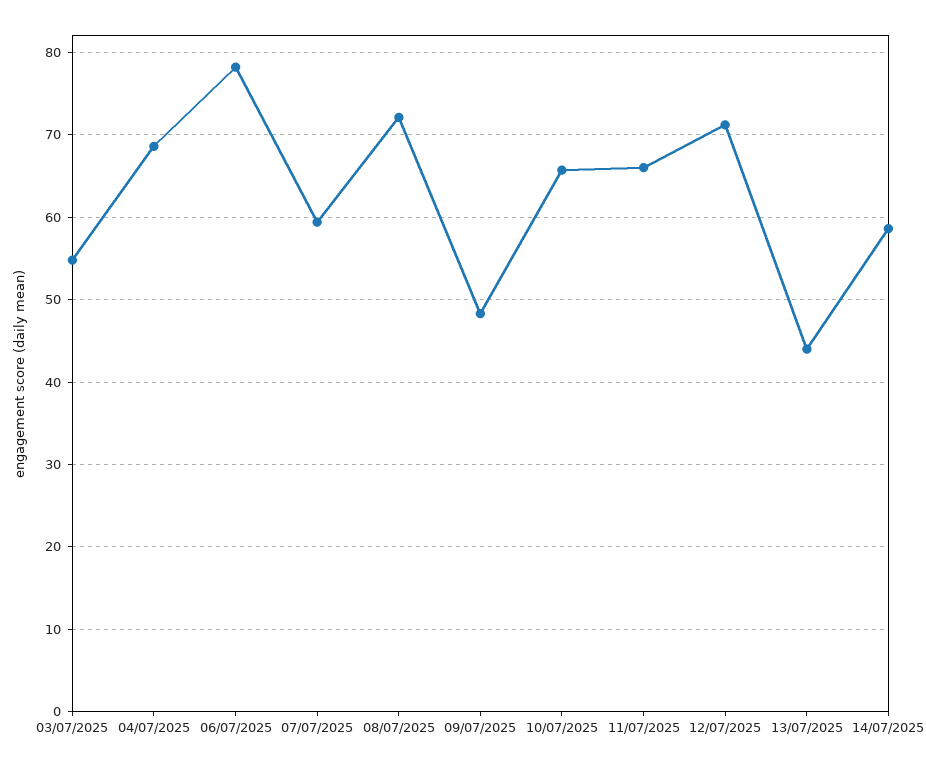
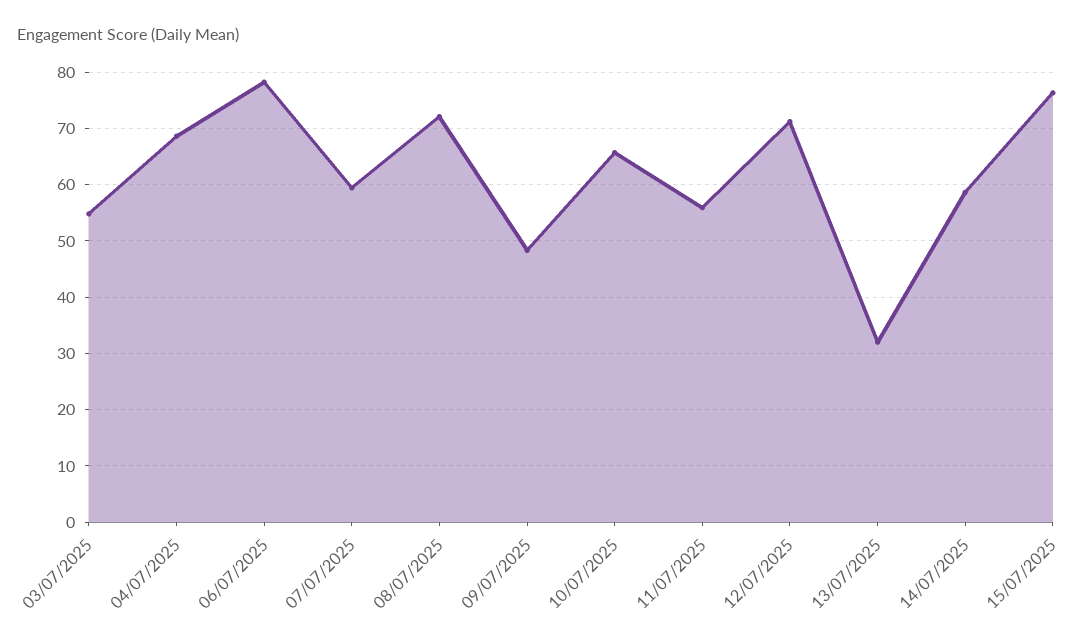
11/07/2025: 66 -> 56
13/07/2025: 44 -> 32
15/07/2025: none -> 76

